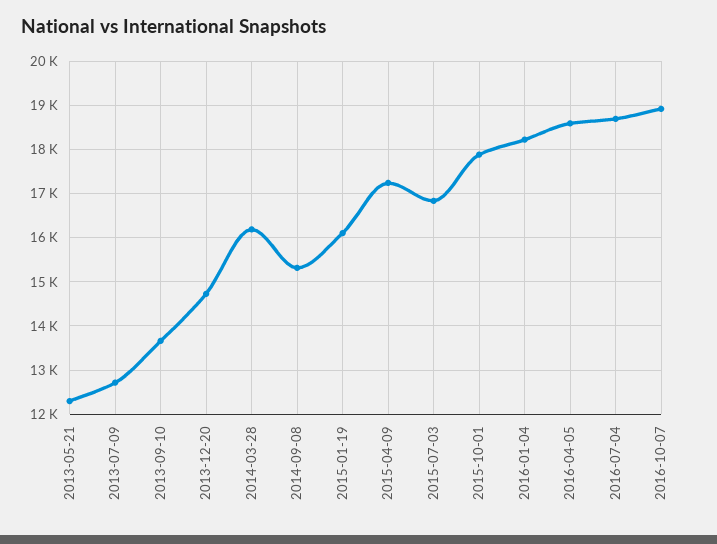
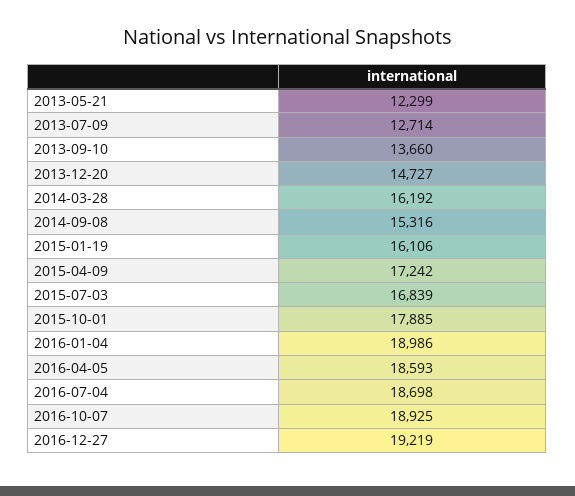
2016-01-04: 18200 -> 18986
2016-12-27: none -> 19219

